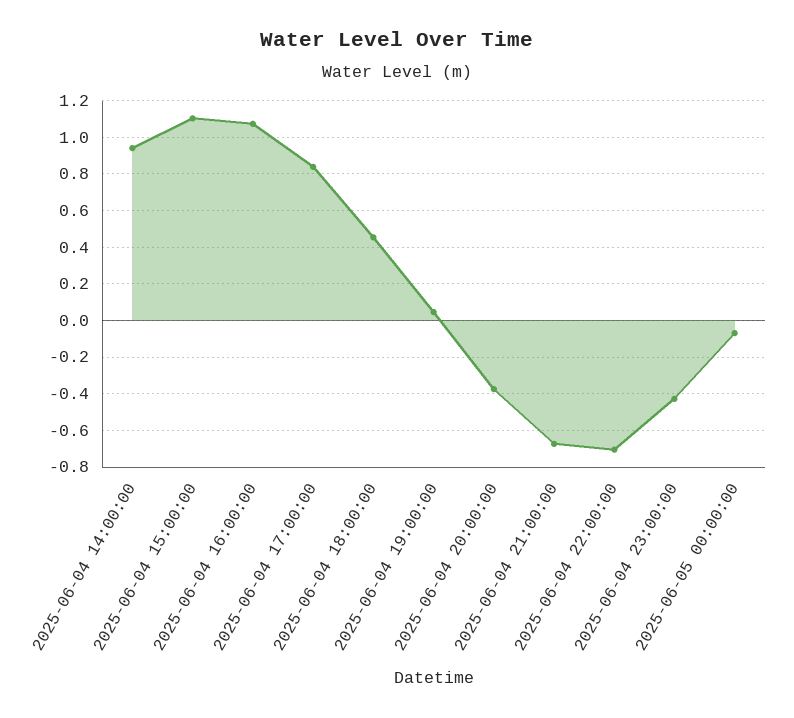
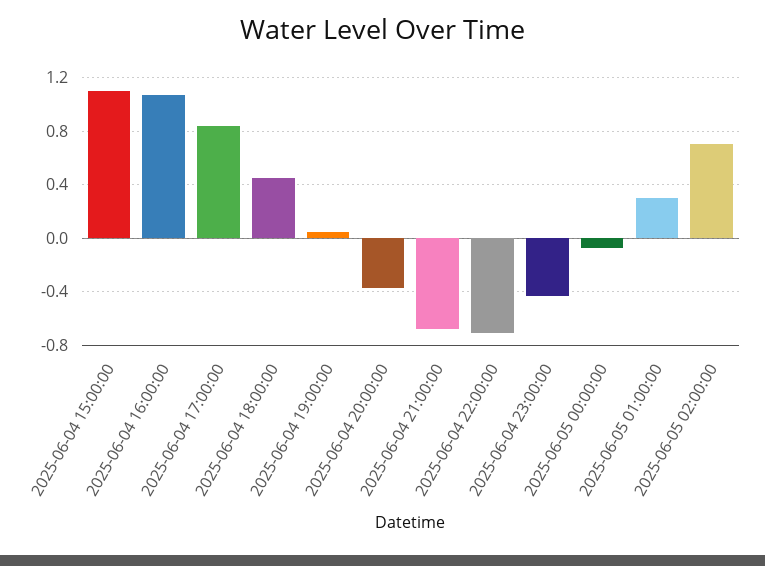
2025-06-04 14:00:00: 0.95 -> none
2025-06-05 01:00:00: none -> 0.3
2025-06-05 02:00:00: none -> 0.7

